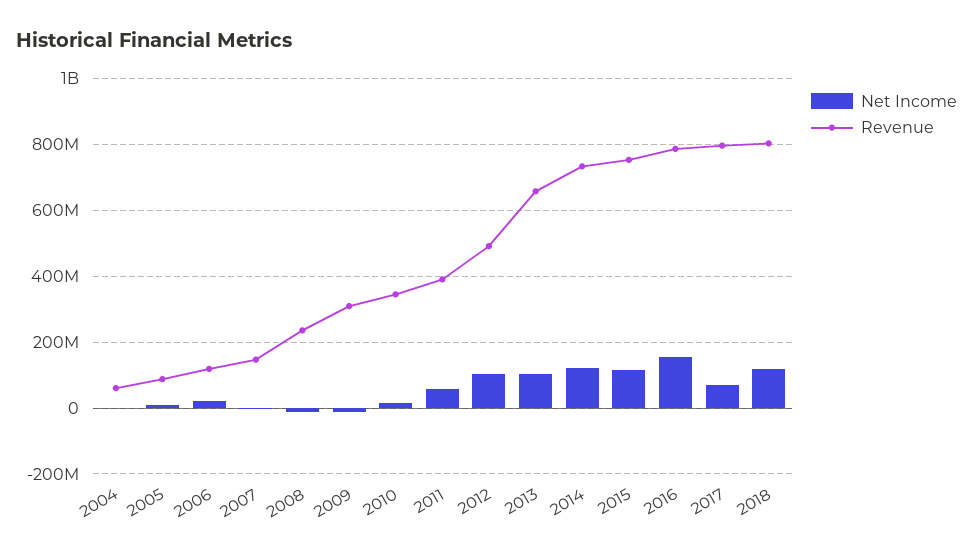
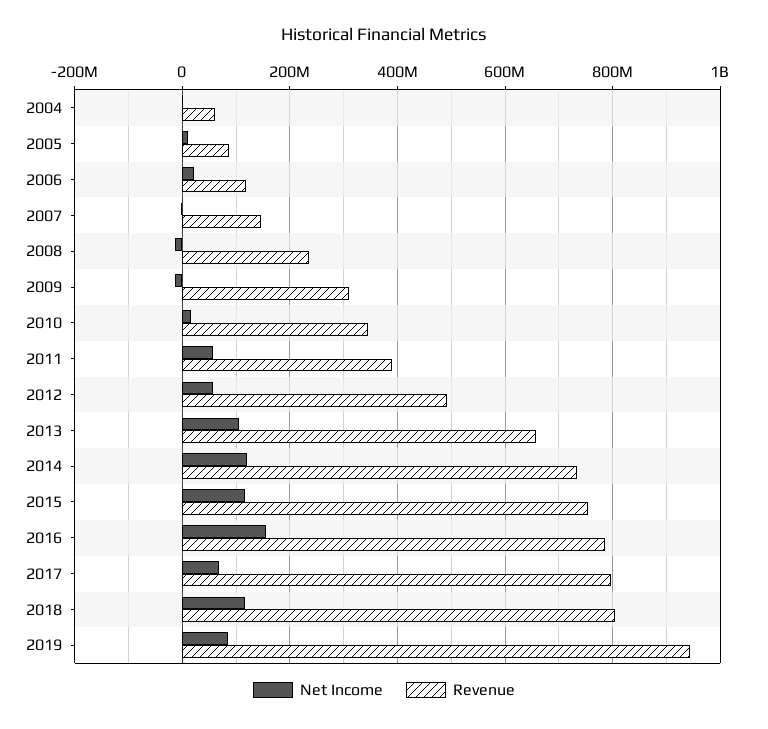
Net Income, 2012: 100000000 -> 60000000
Net Income, 2019: none -> 80000000
Revenue, 2019: none -> 940000000

